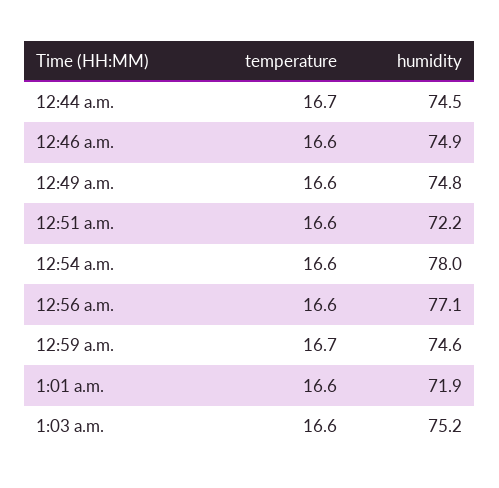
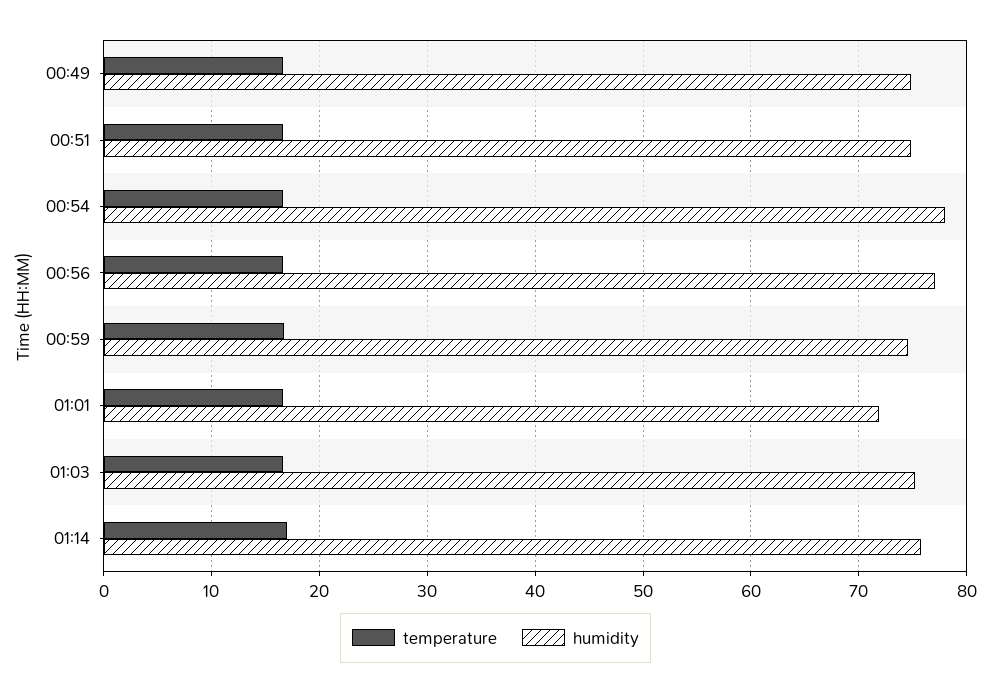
temperature, 12:44 a.m.: 16.7 -> none
humidity, 12:44 a.m.: 74.5 -> none
temperature, 12:46 a.m.: 16.6 -> none
humidity, 12:46 a.m.: 74.9 -> none
humidity, 12:51 a.m.: 72.2 -> 75
temperature, 01:14: none -> 17
humidity, 01:14: none -> 76

